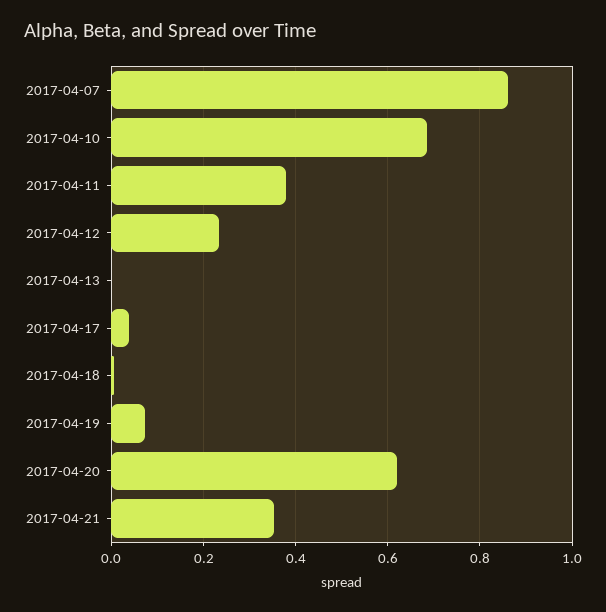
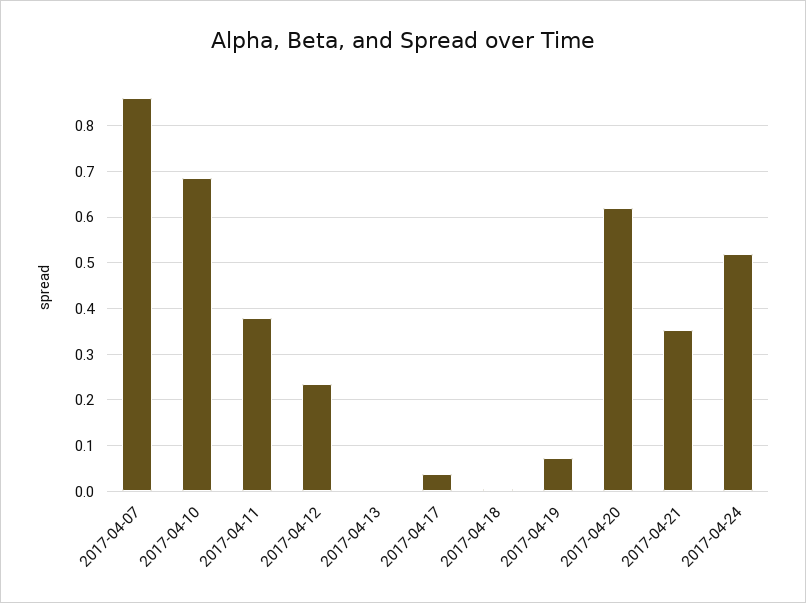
2017-04-24: none -> 0.52

